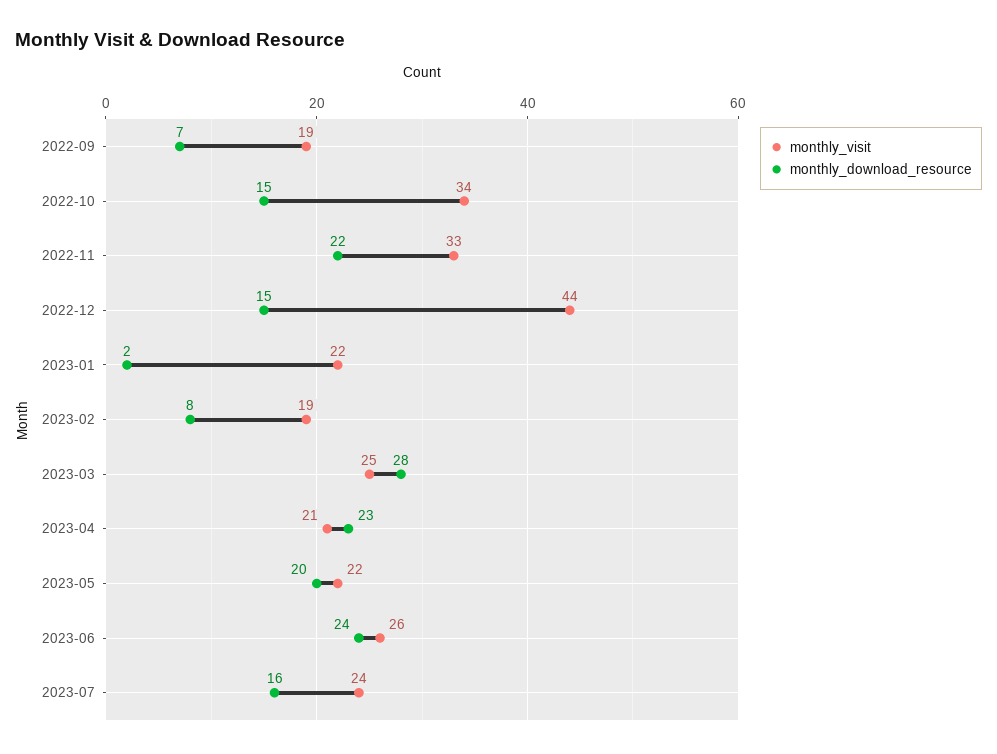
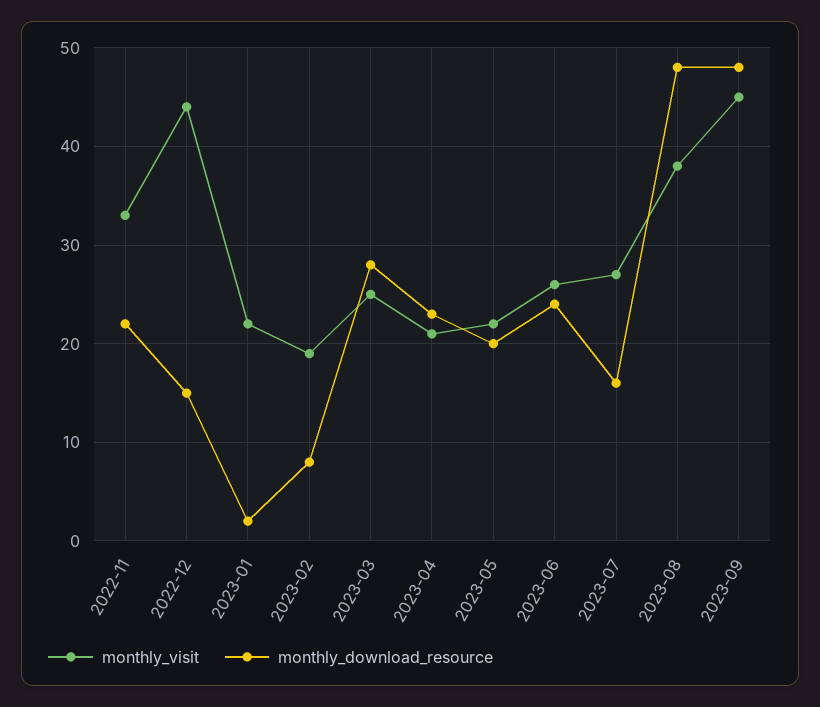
monthly_visit, 2022-09: 19 -> none
monthly_download_resource, 2022-09: 7 -> none
monthly_visit, 2022-10: 34 -> none
monthly_download_resource, 2022-10: 15 -> none
monthly_visit, 2023-07: 24 -> 27
monthly_visit, 2023-08: none -> 38
monthly_download_resource, 2023-08: none -> 48
monthly_visit, 2023-09: none -> 45
monthly_download_resource, 2023-09: none -> 48

